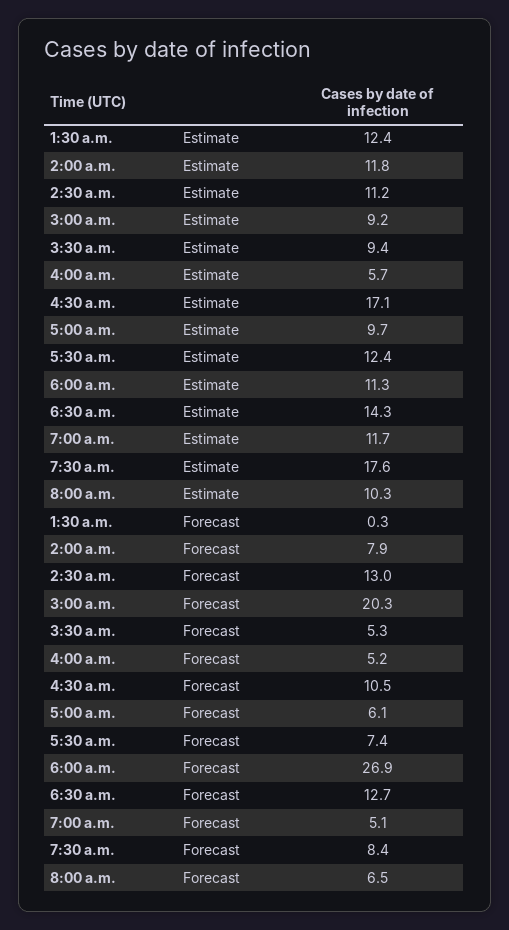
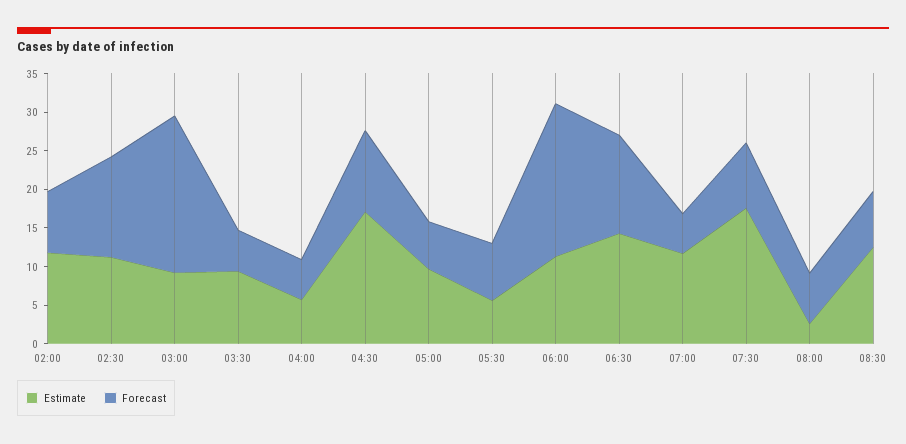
Estimate, 1:30 a.m.: 12.4 -> none
Estimate, 5:30 a.m.: 12.4 -> 5
Estimate, 8:00 a.m.: 10.3 -> 2.5
Forecast, 1:30 a.m.: 0.3 -> none
Forecast, 6:00 a.m.: 26.9 -> 20
Estimate, 08:30: none -> 12.5
Forecast, 08:30: none -> 7.5

